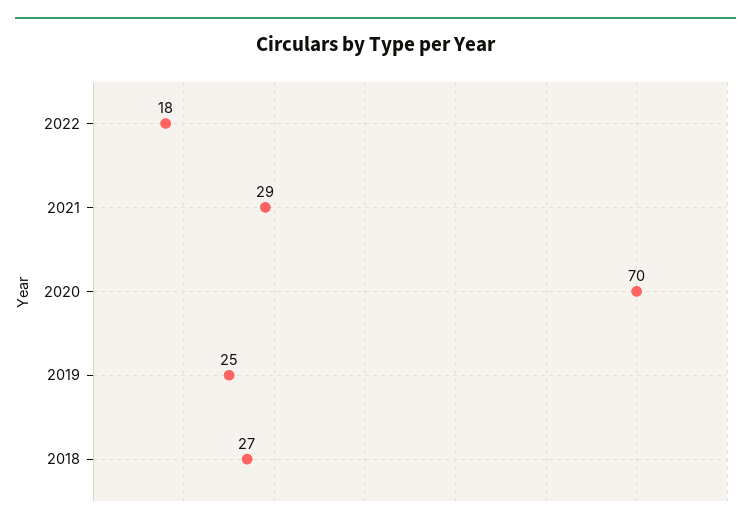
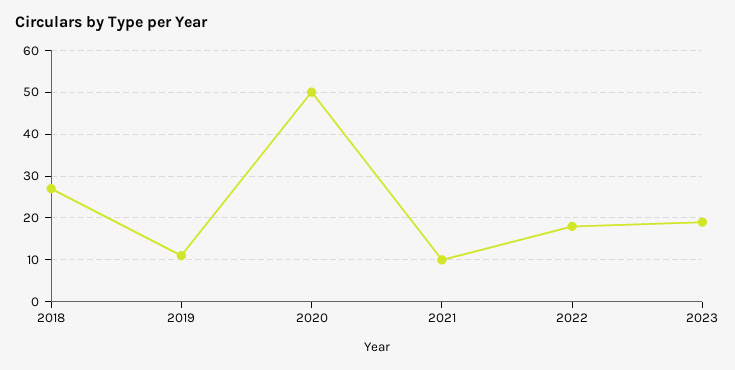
2021: 29 -> 10
2020: 70 -> 50
2019: 25 -> 10
2023: none -> 20

